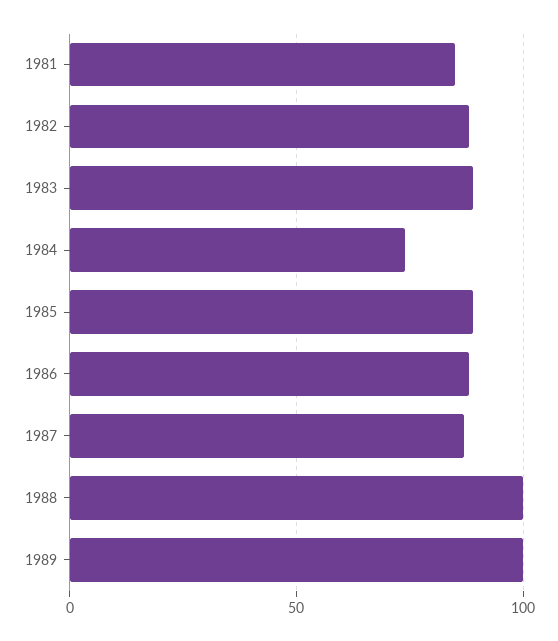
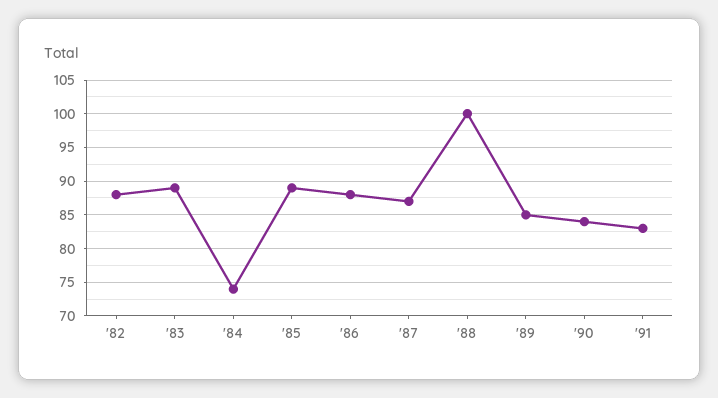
1981: 85 -> none
1989: 100 -> 85
'90: none -> 84
'91: none -> 83

